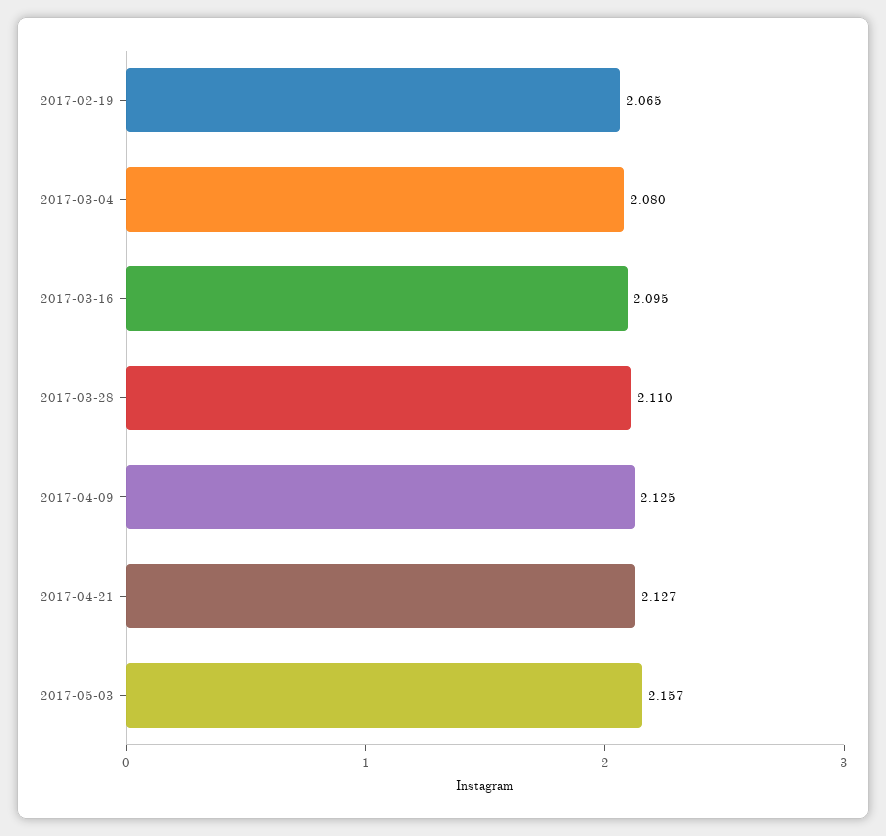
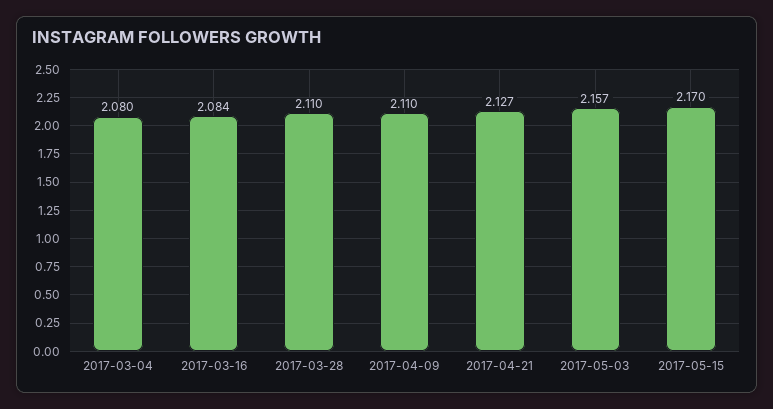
2017-02-19: 2.065 -> none
2017-03-16: 2.095 -> 2.084
2017-04-09: 2.125 -> 2.11
2017-05-15: none -> 2.17

